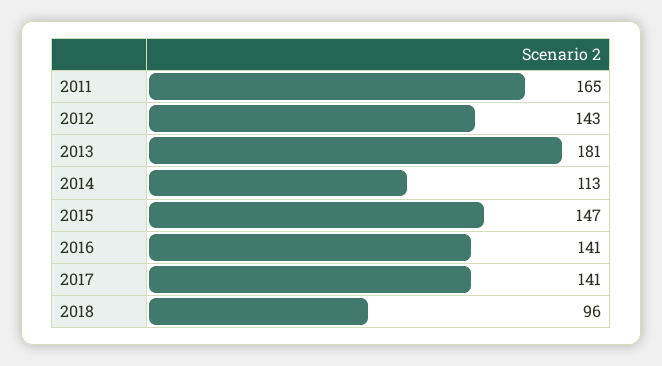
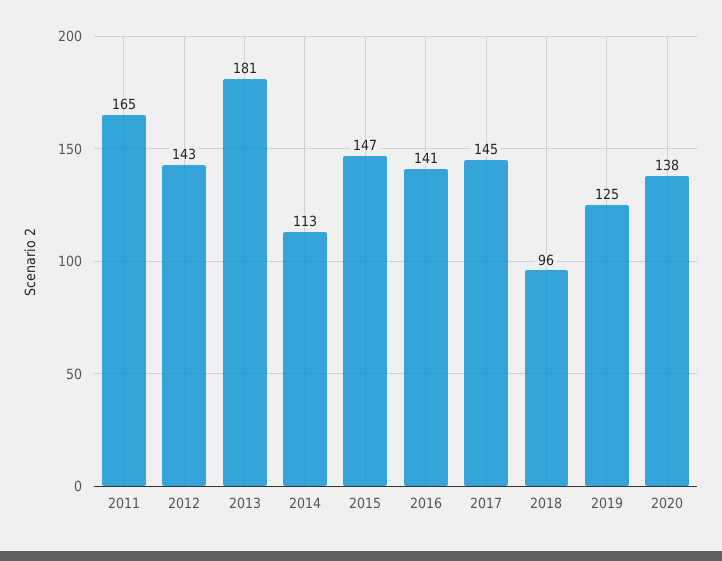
2017: 141 -> 145
2019: none -> 125
2020: none -> 138

